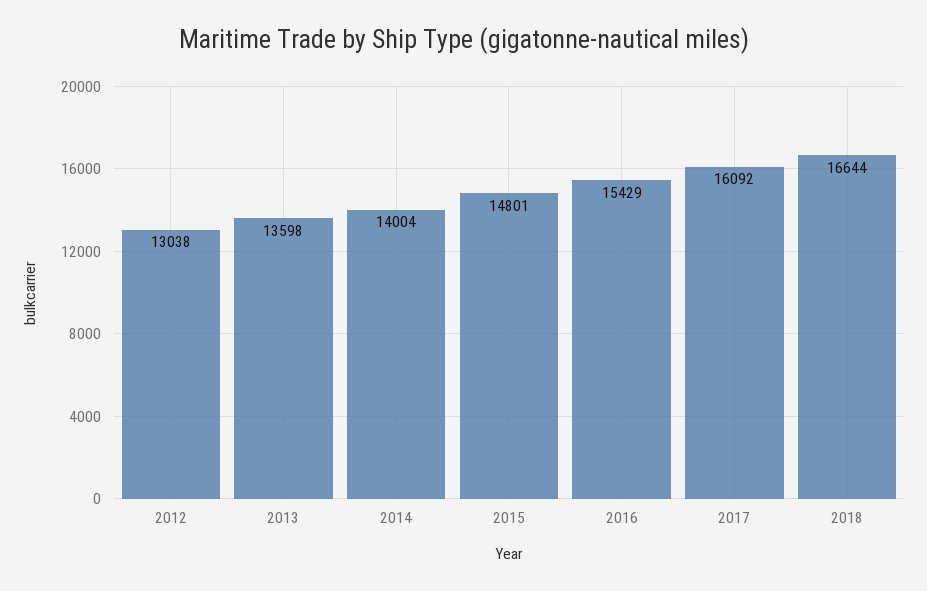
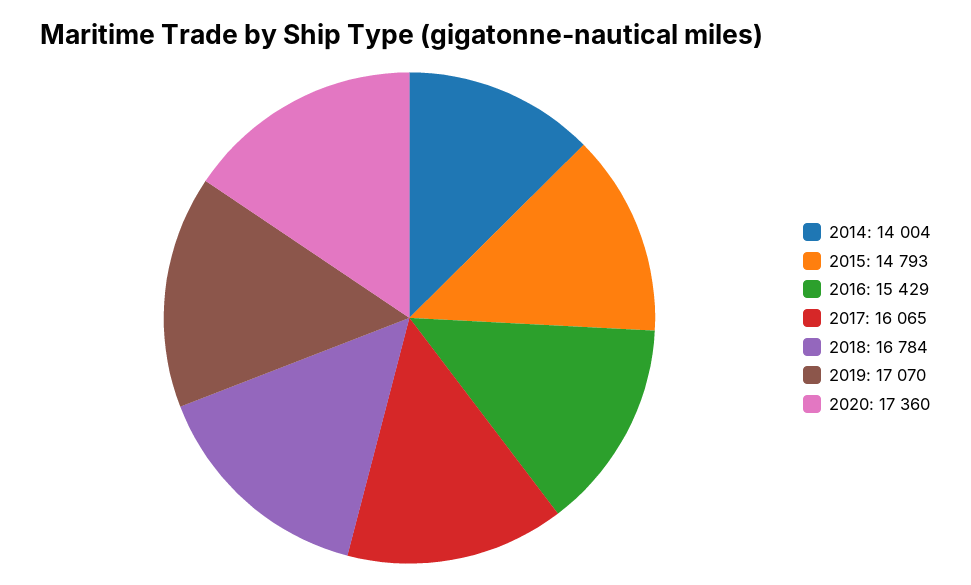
2012: 13038 -> none
2013: 13598 -> none
2015: 14801 -> 14793
2017: 16092 -> 16065
2018: 16644 -> 16784
2019: none -> 17070
2020: none -> 17360

